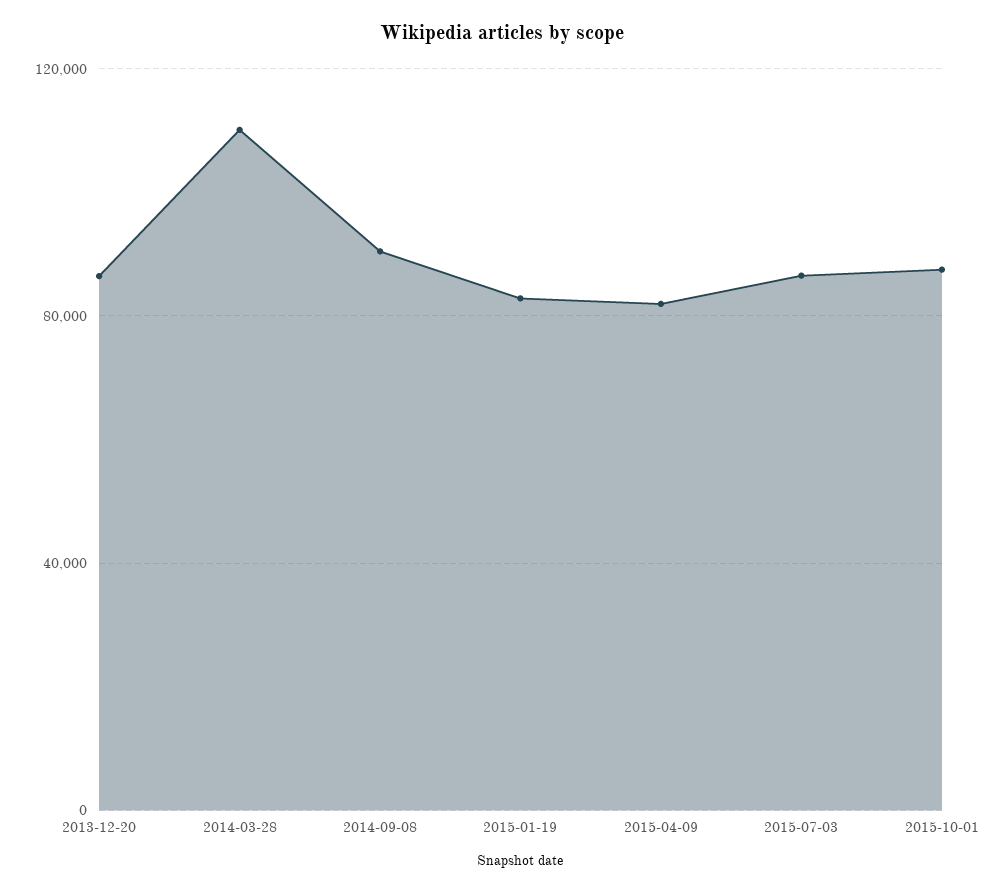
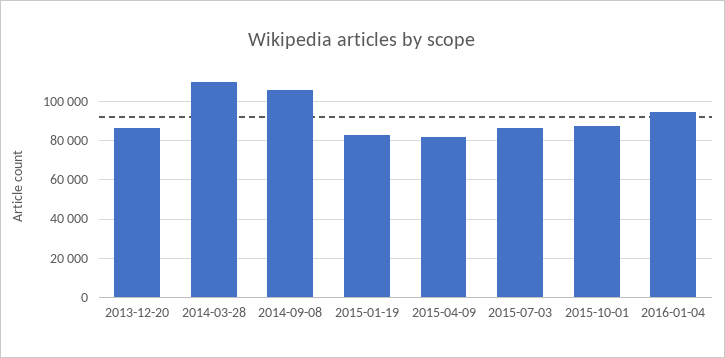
2014-09-08: 90000 -> 105000
2016-01-04: none -> 95000

